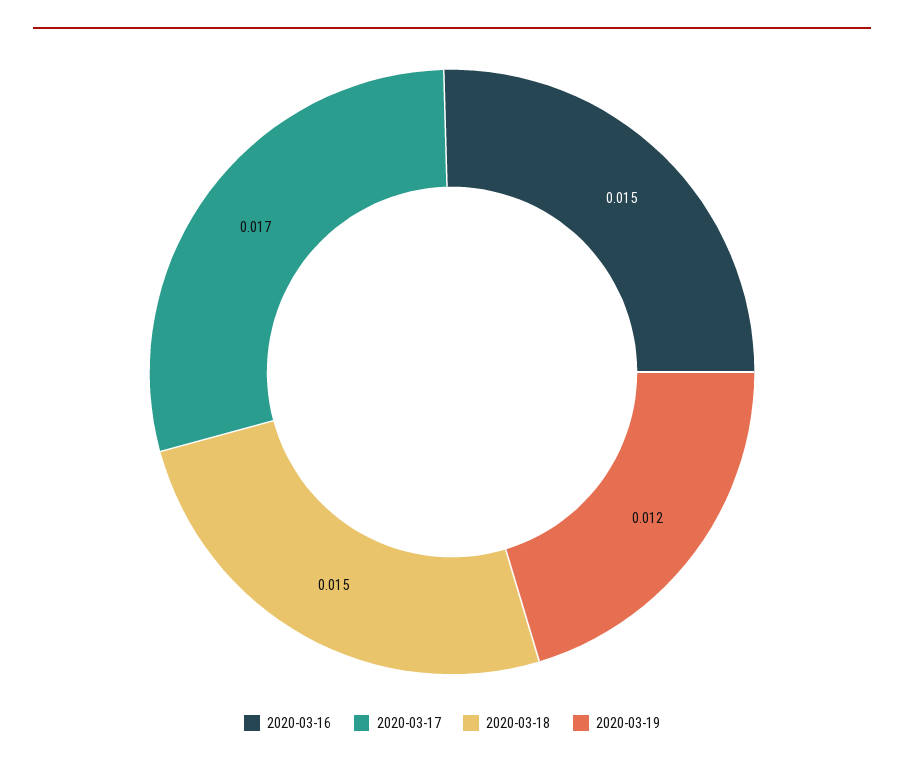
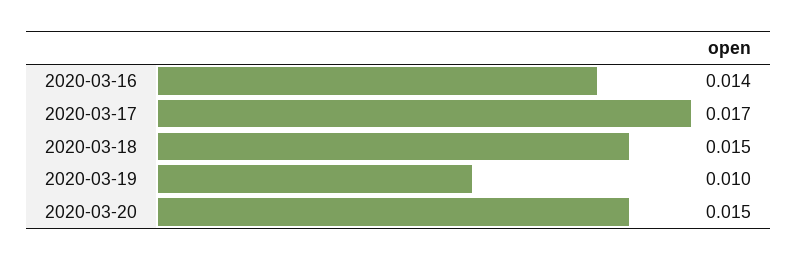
2020-03-16: 0.015 -> 0.014
2020-03-19: 0.012 -> 0.01
2020-03-20: none -> 0.015

